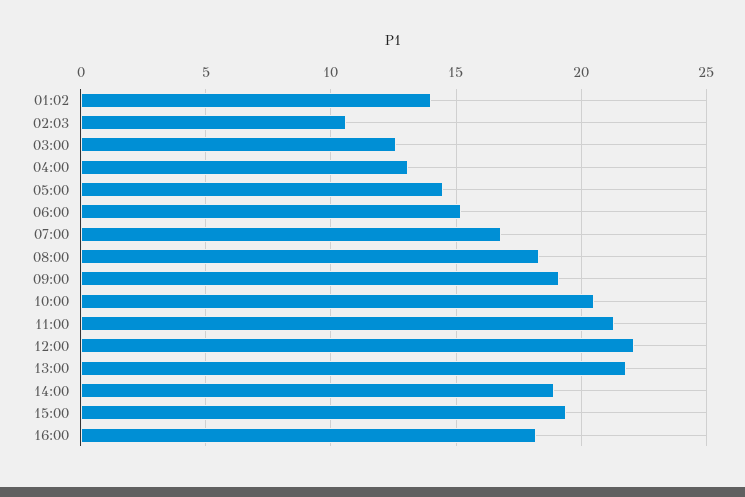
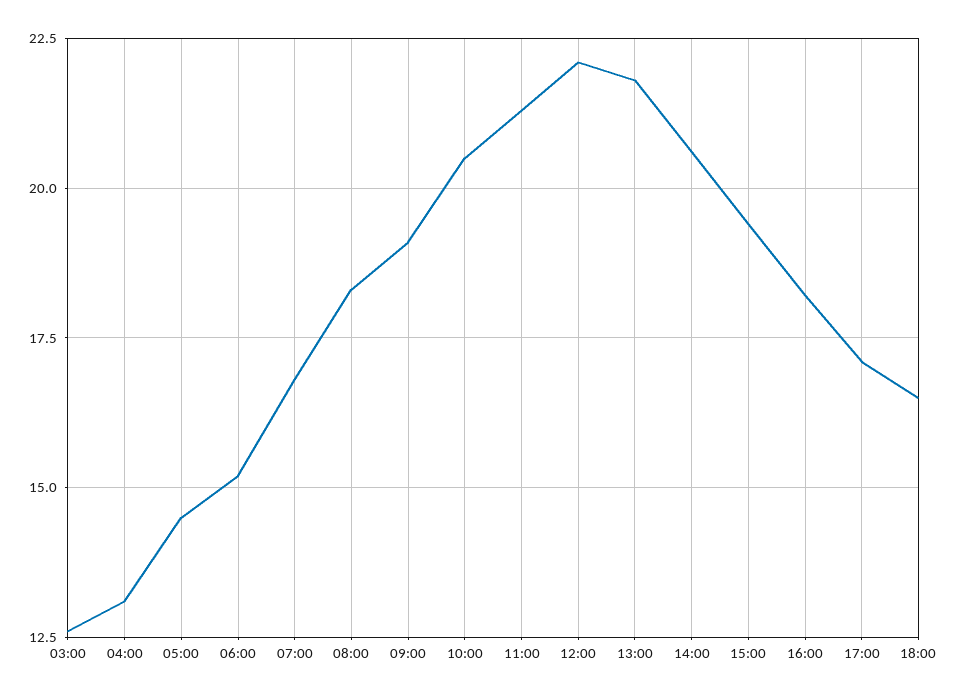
01:02: 14 -> none
02:03: 10.5 -> none
14:00: 19 -> 20.5
17:00: none -> 17
18:00: none -> 16.5

